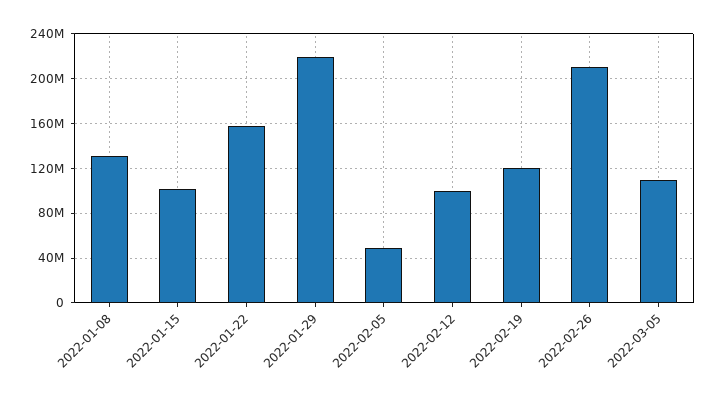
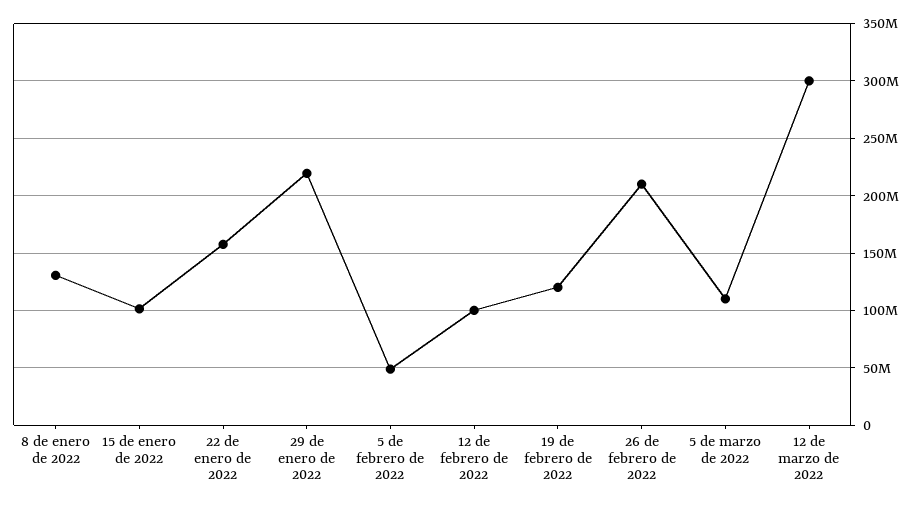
12 de marzo de 2022: none -> 300000000

